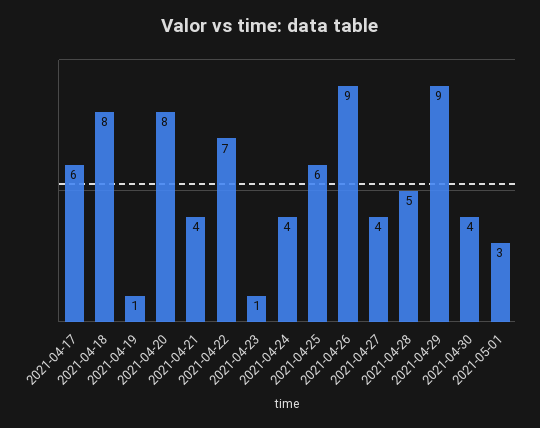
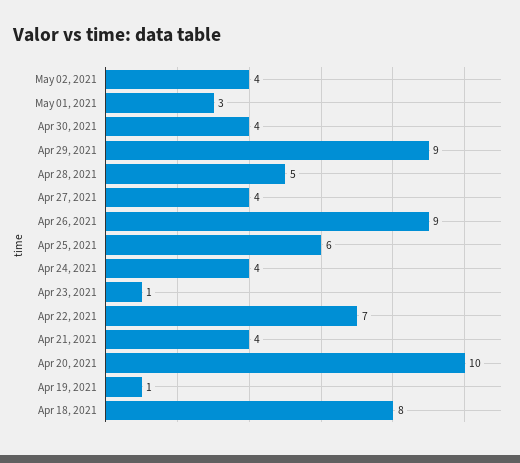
2021-04-17: 6 -> none
2021-04-20: 8 -> 10
May 02, 2021: none -> 4

